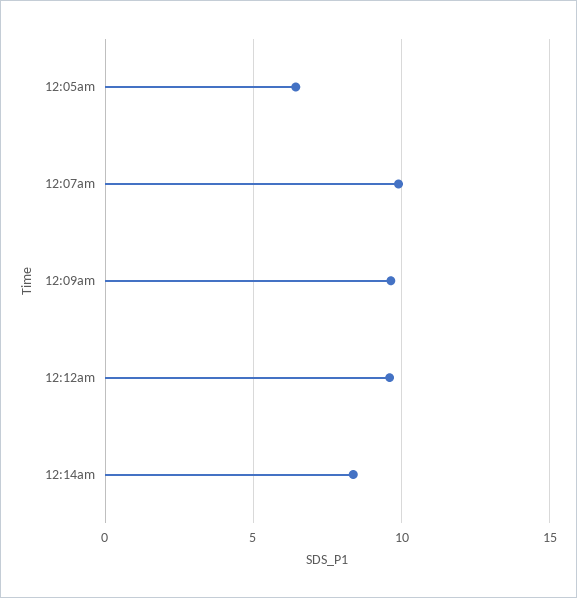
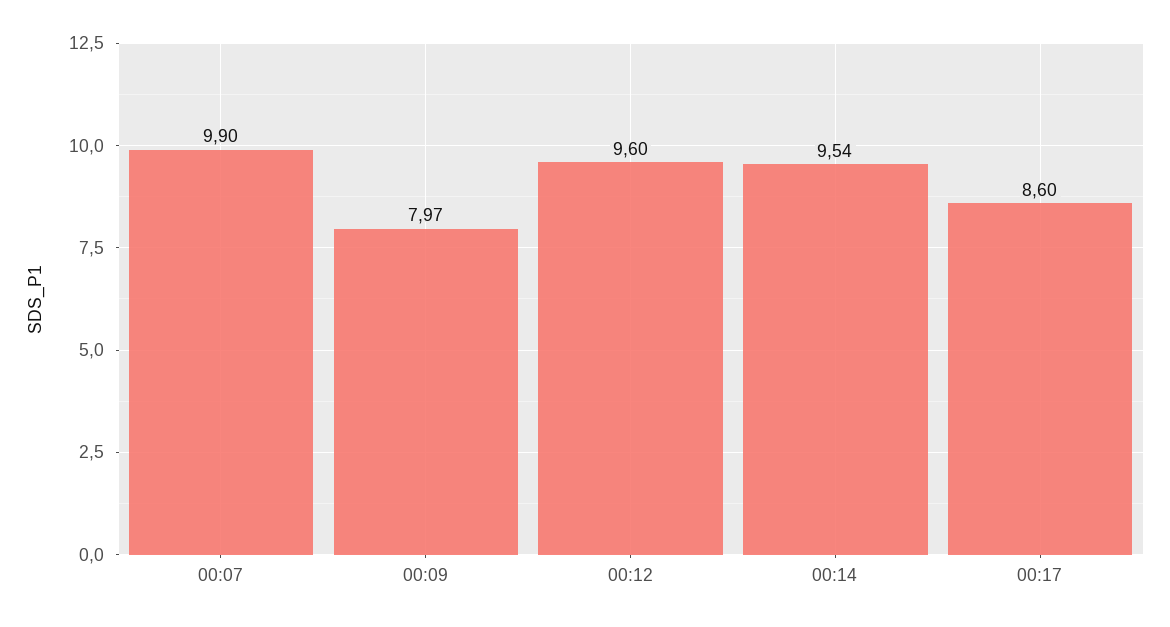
12:05am: 6.5 -> none
12:09am: 9.5 -> 7.97
12:14am: 8.5 -> 9.54
00:17: none -> 8.6

